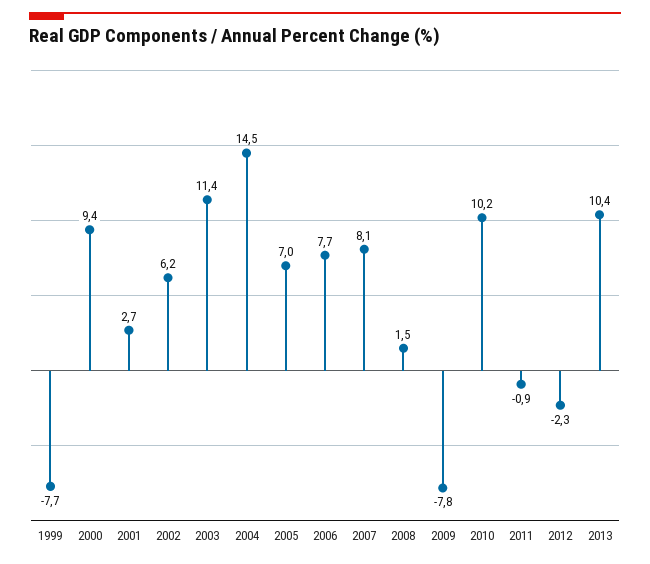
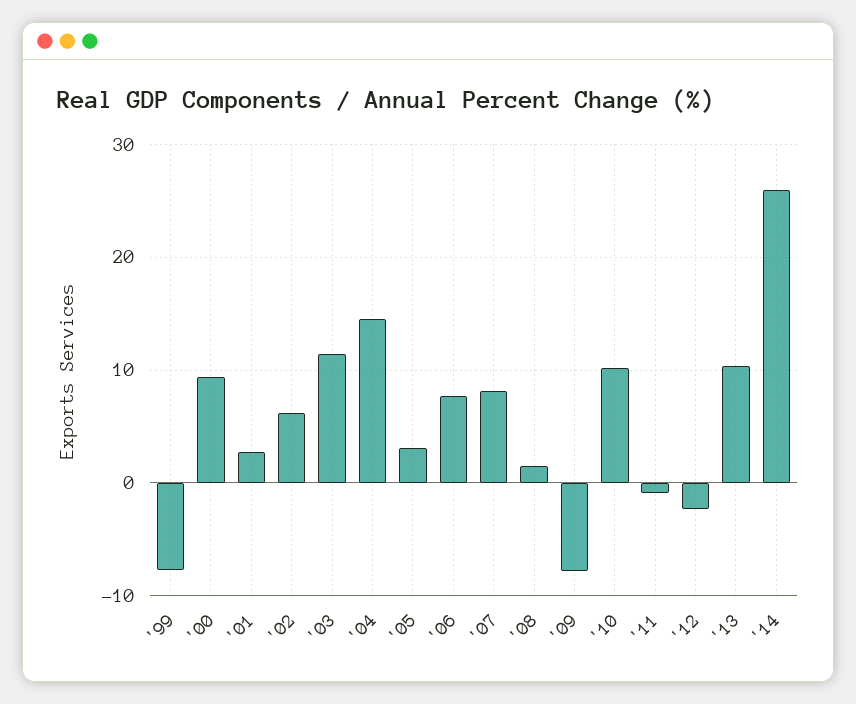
2005: 7 -> 3
'14: none -> 26

